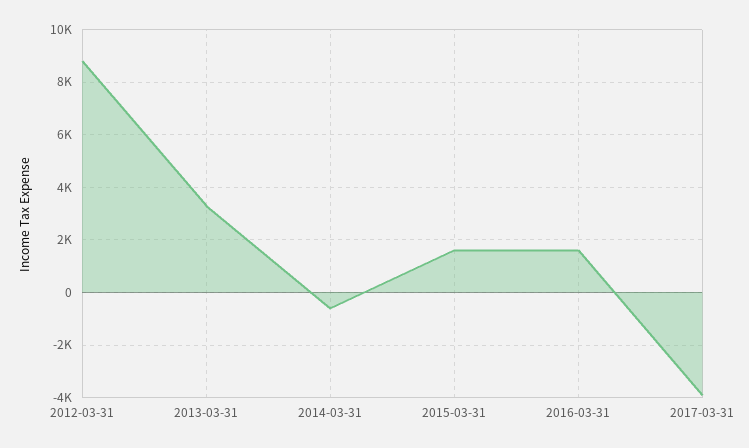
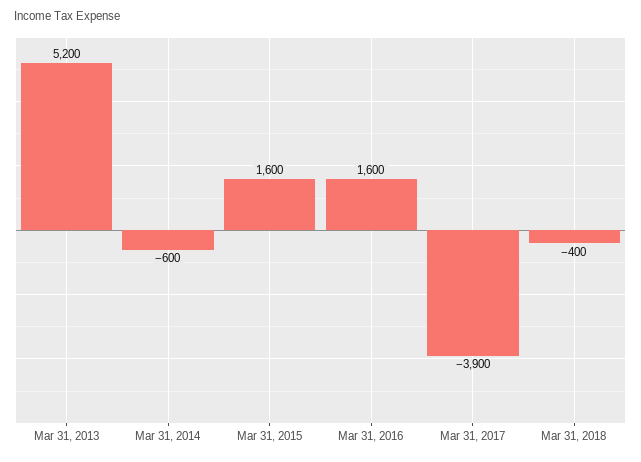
2012-03-31: 8750 -> none
2013-03-31: 3250 -> 5200
Mar 31, 2018: none -> -400

